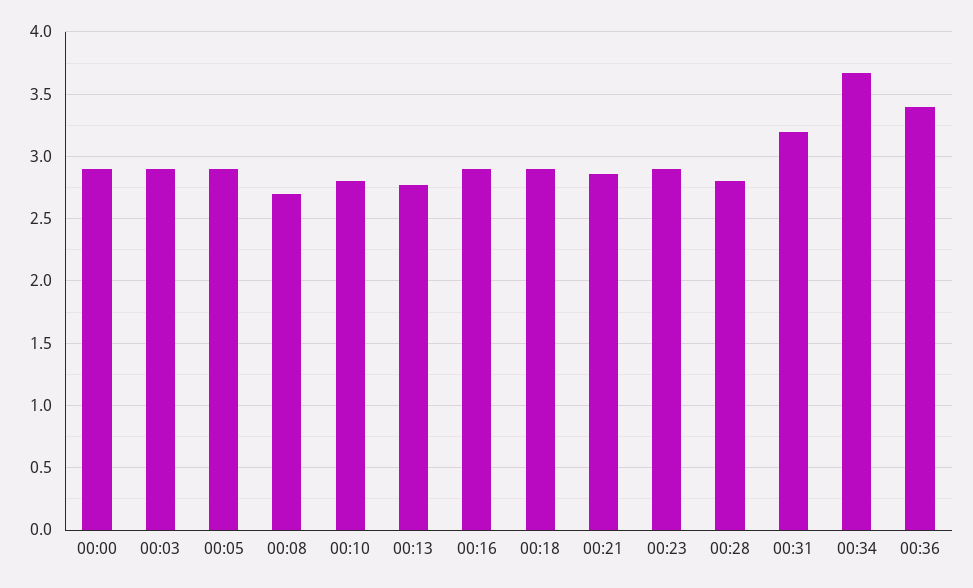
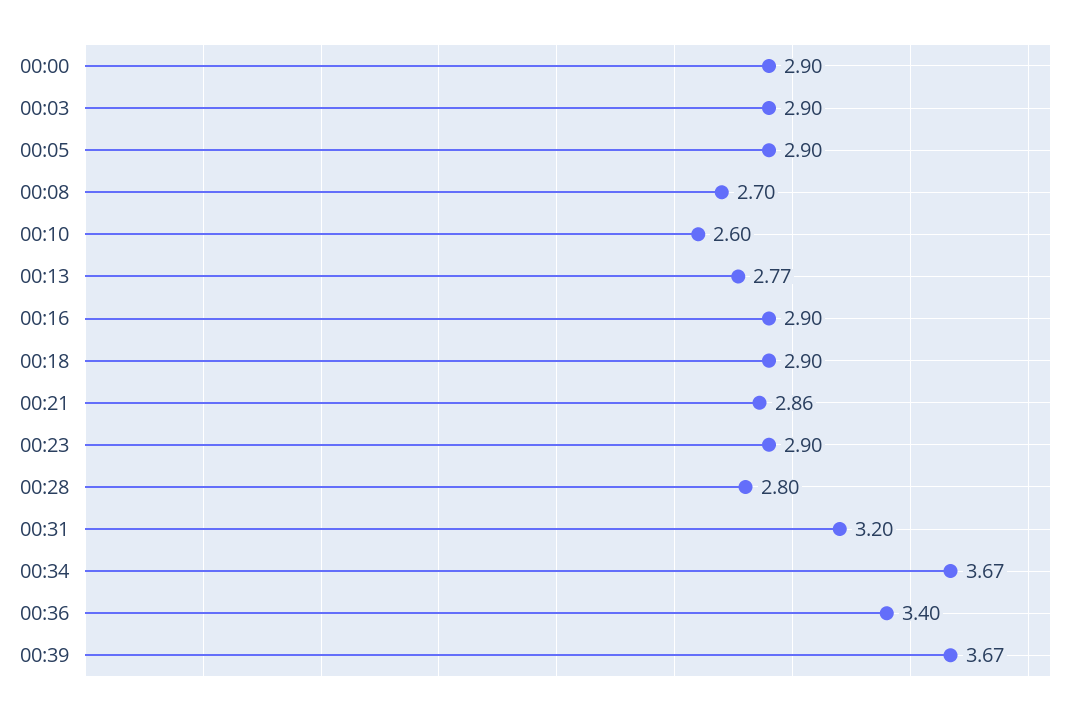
00:10: 2.8 -> 2.6
00:39: none -> 3.67

